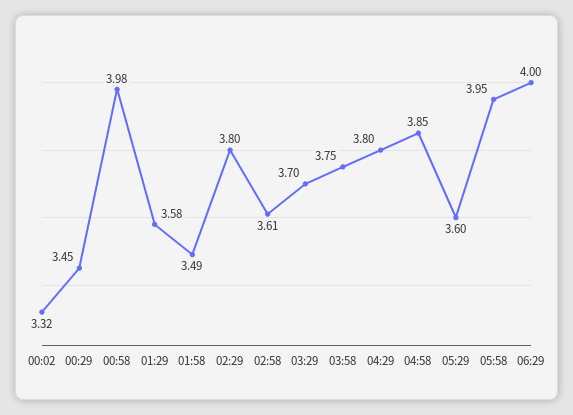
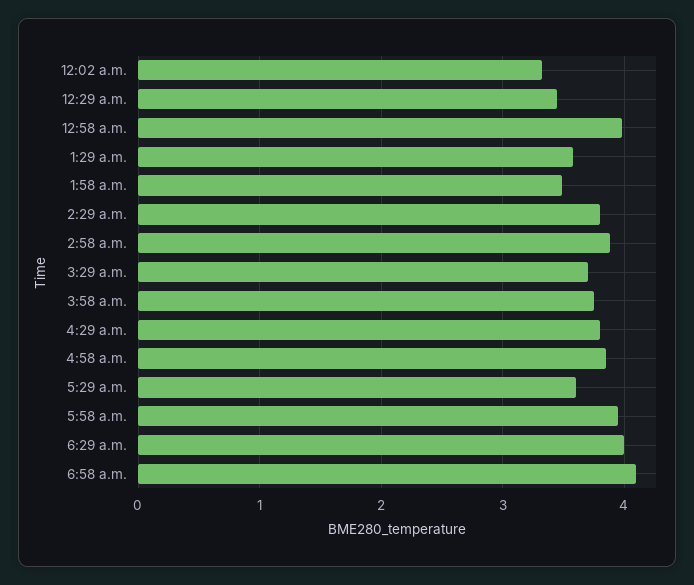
02:58: 3.61 -> 3.9
6:58 a.m.: none -> 4.1

